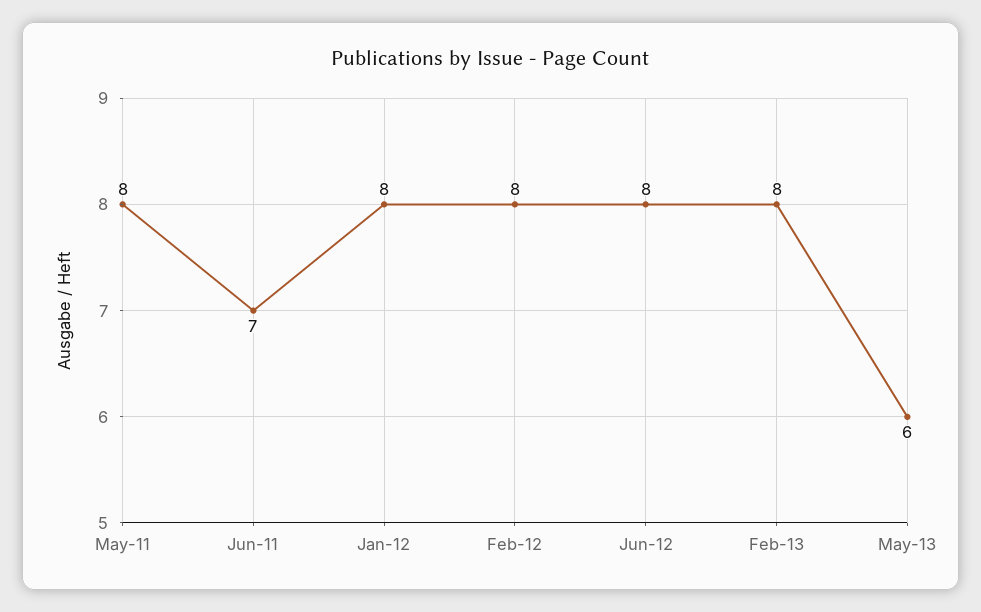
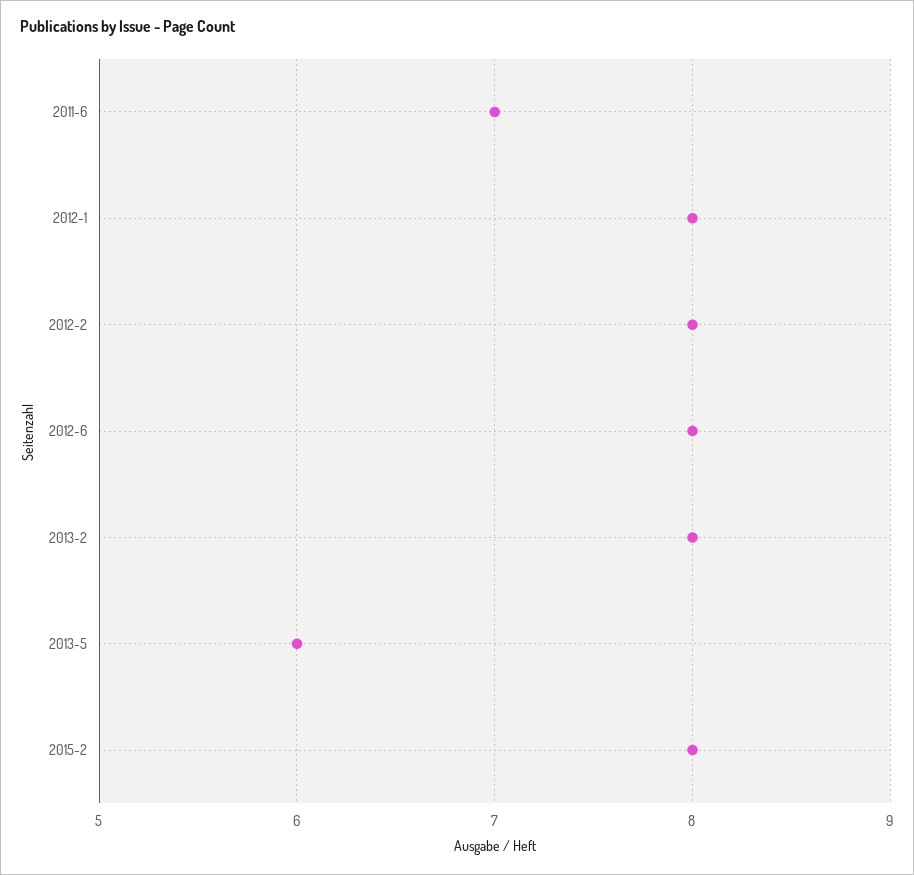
May-11: 8 -> none
2015-2: none -> 8

